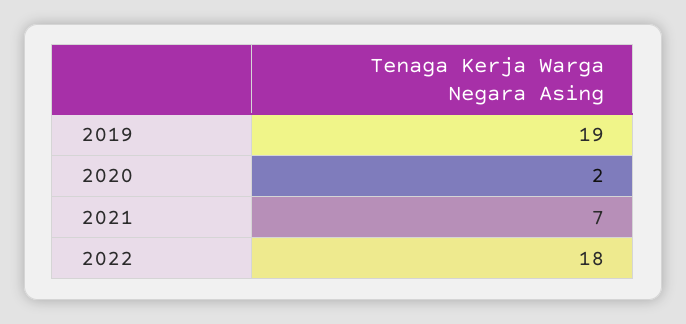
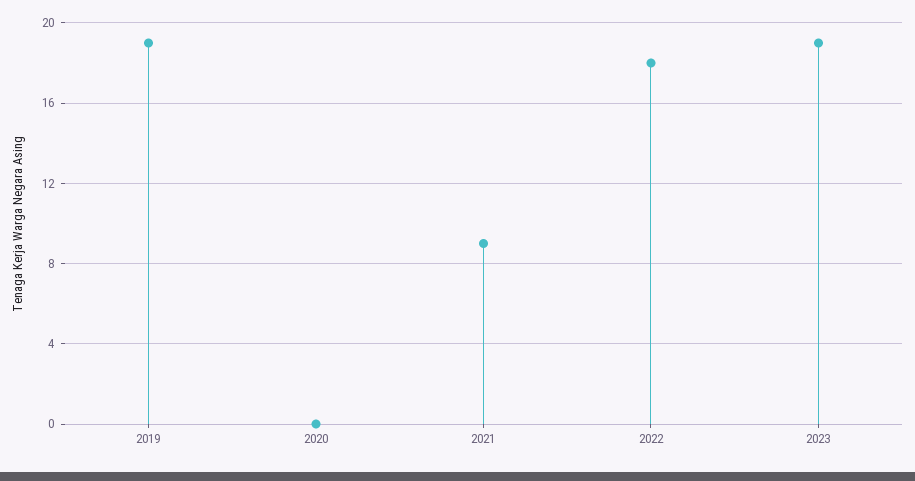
2020: 2 -> 0
2021: 7 -> 9
2023: none -> 19

